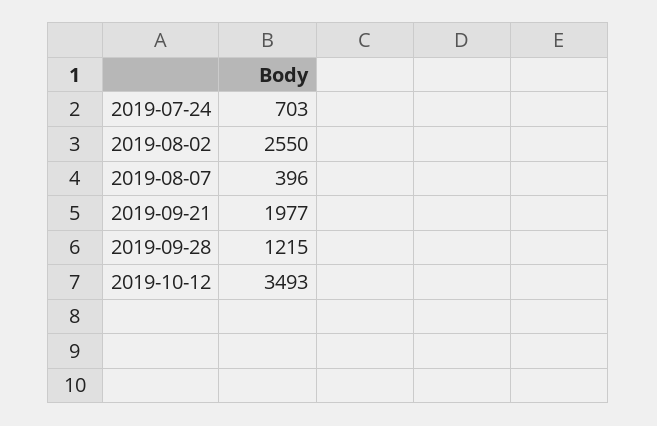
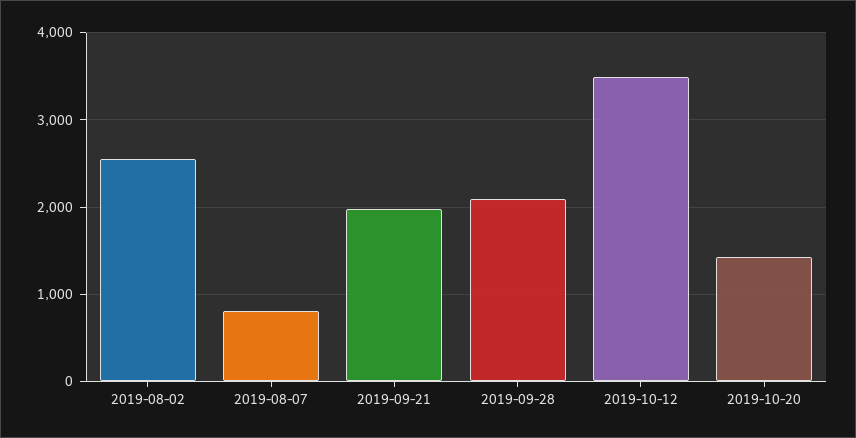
2019-07-24: 703 -> none
2019-08-07: 396 -> 800
2019-09-28: 1215 -> 2100
2019-10-20: none -> 1400

